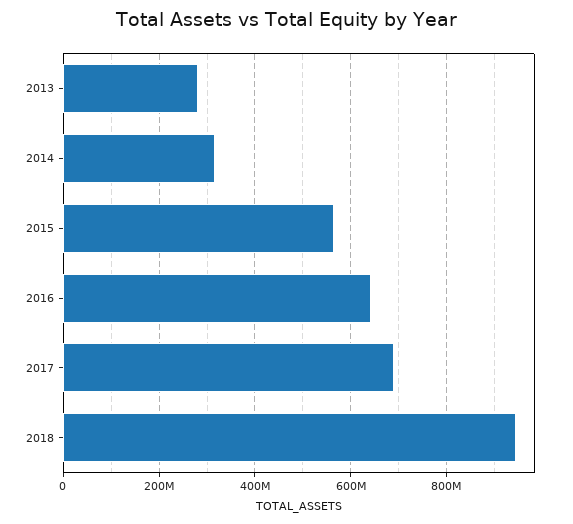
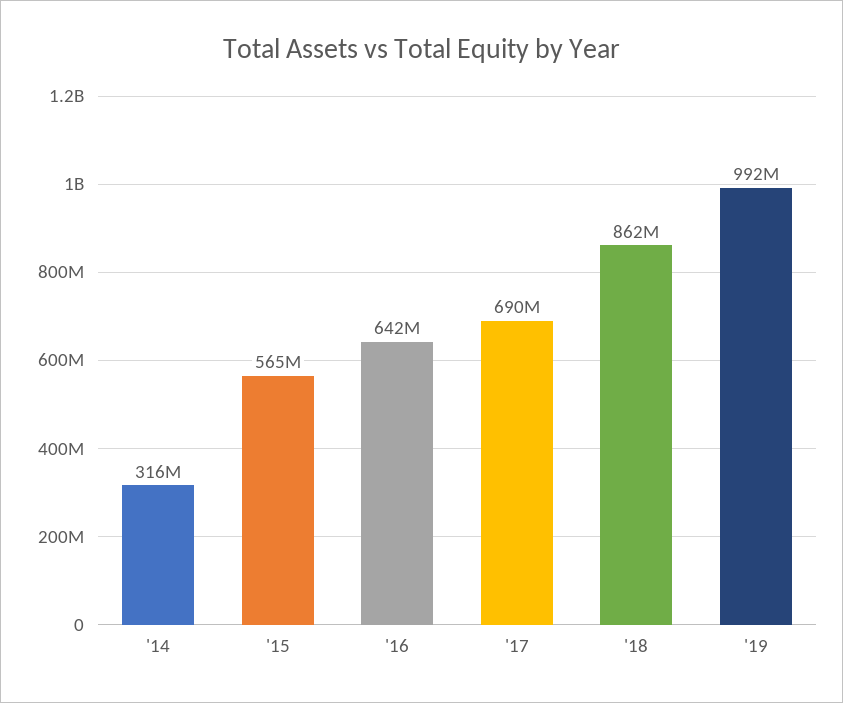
2013: 280000000 -> none
2018: 940000000 -> 862000000
'19: none -> 992000000

